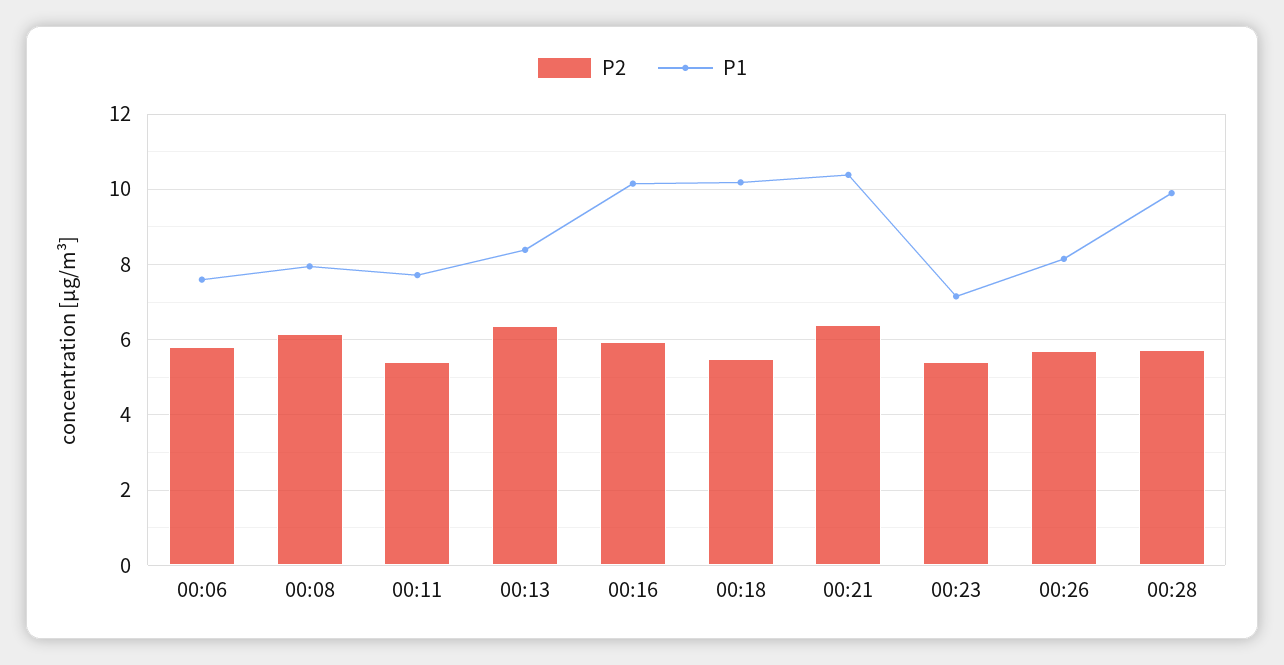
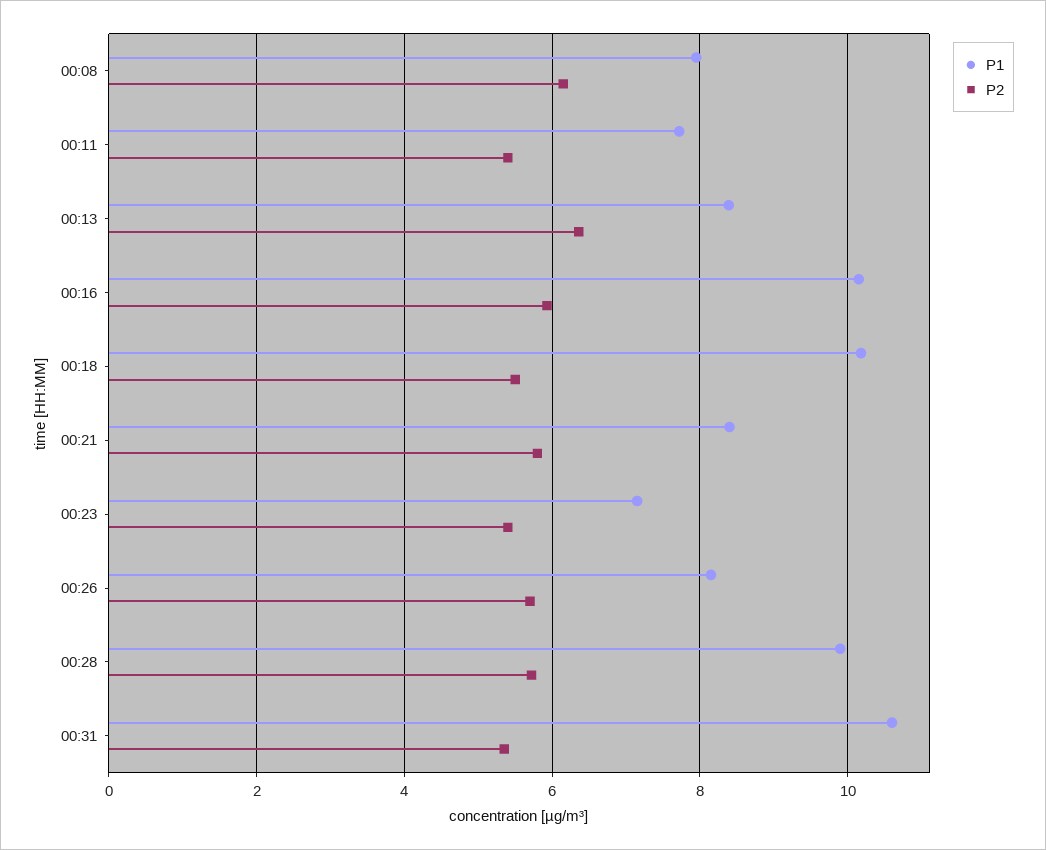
P2, 00:06: 5.8 -> none
P1, 00:06: 7.6 -> none
P2, 00:21: 6.4 -> 5.8
P1, 00:21: 10.4 -> 8.4
P1, 00:31: none -> 10.6
P2, 00:31: none -> 5.4

